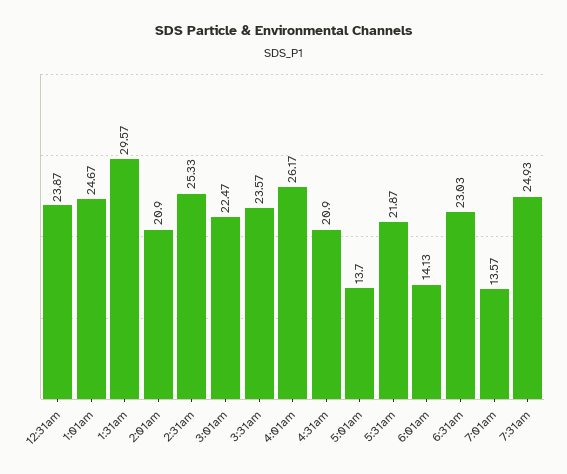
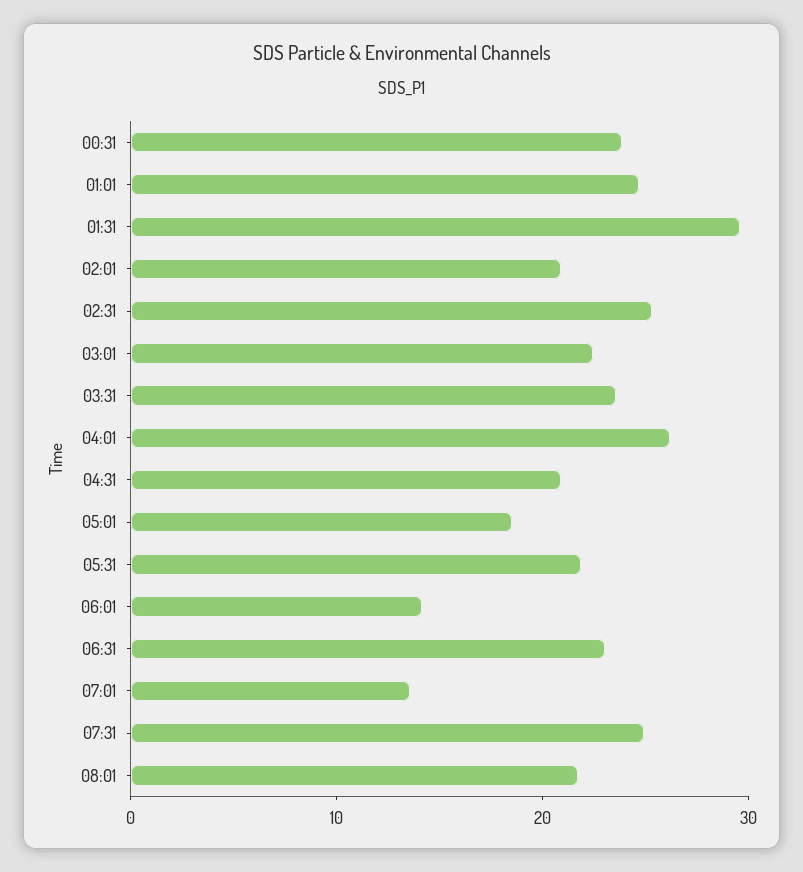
5:01am: 13.7 -> 18
08:01: none -> 22

